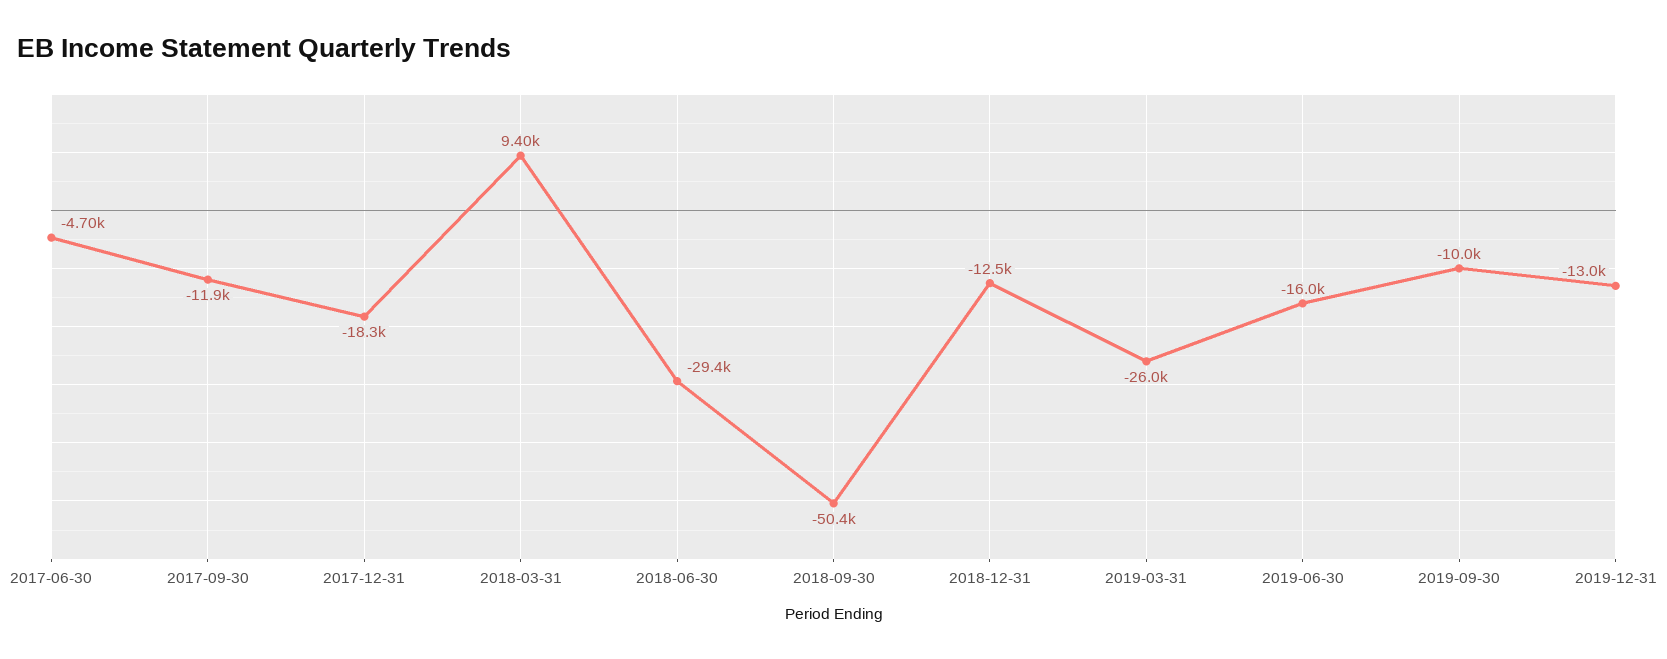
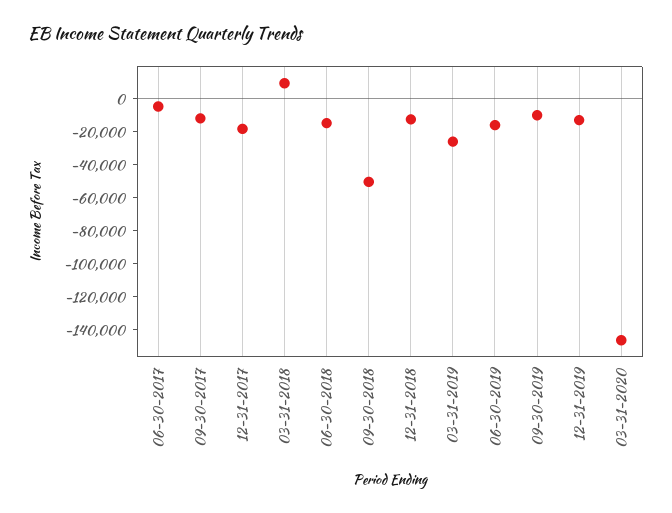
2018-06-30: -29400 -> -15000
03-31-2020: none -> -145000

